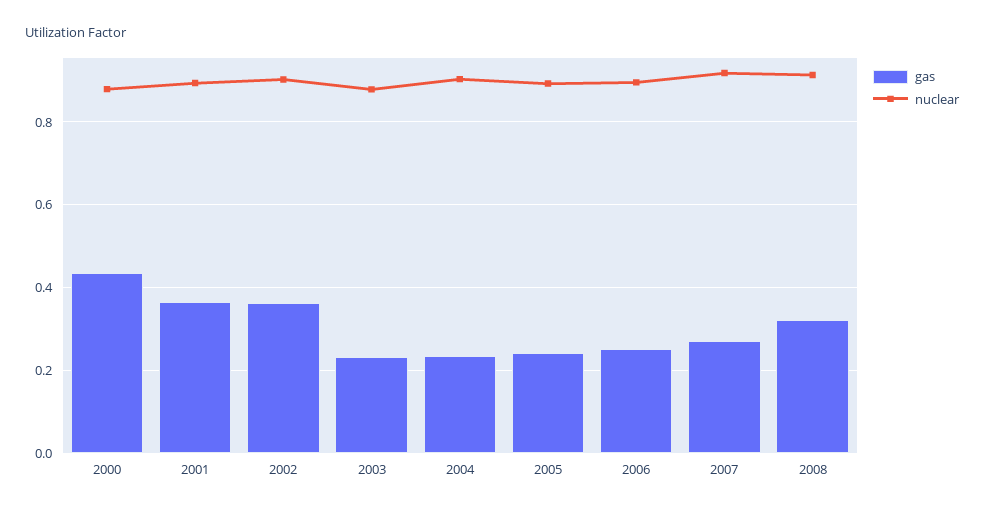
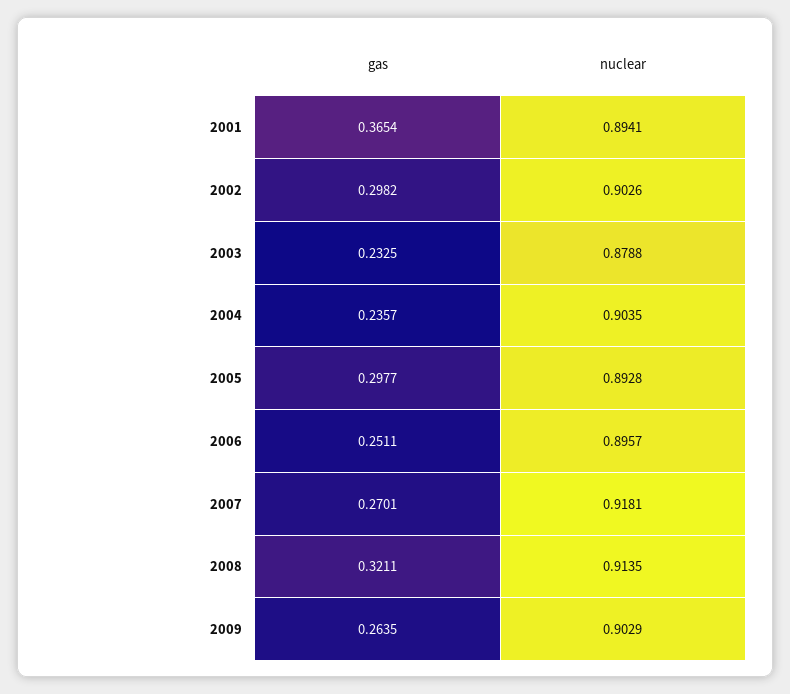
gas, 2000: 0.44 -> none
nuclear, 2000: 0.88 -> none
gas, 2002: 0.36 -> 0.2982
gas, 2005: 0.24 -> 0.2977
gas, 2009: none -> 0.2635
nuclear, 2009: none -> 0.9029

